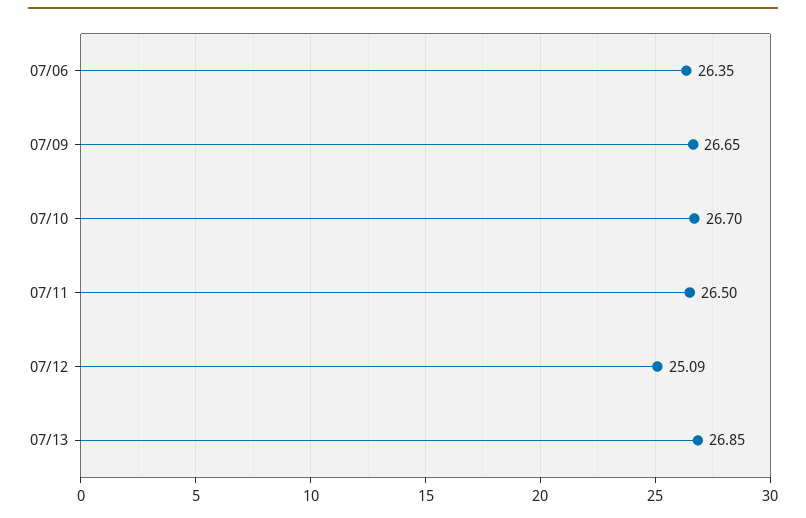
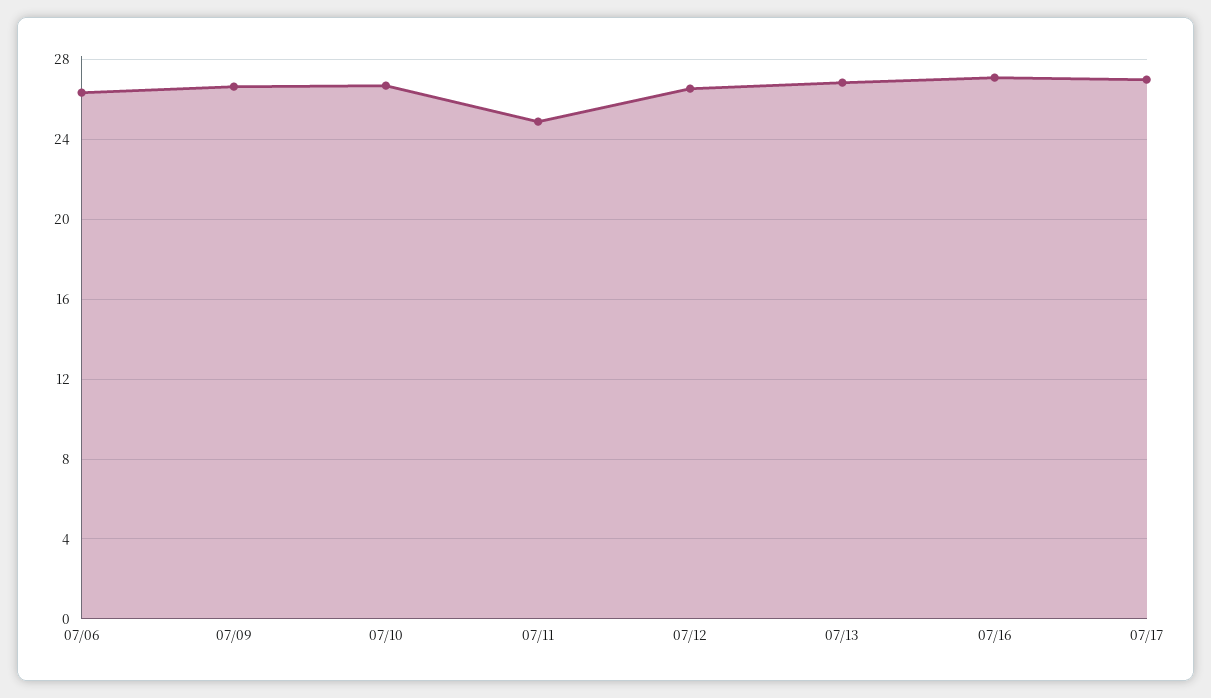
07/11: 26.5 -> 25
07/12: 25.09 -> 26.5
07/16: none -> 27
07/17: none -> 27

